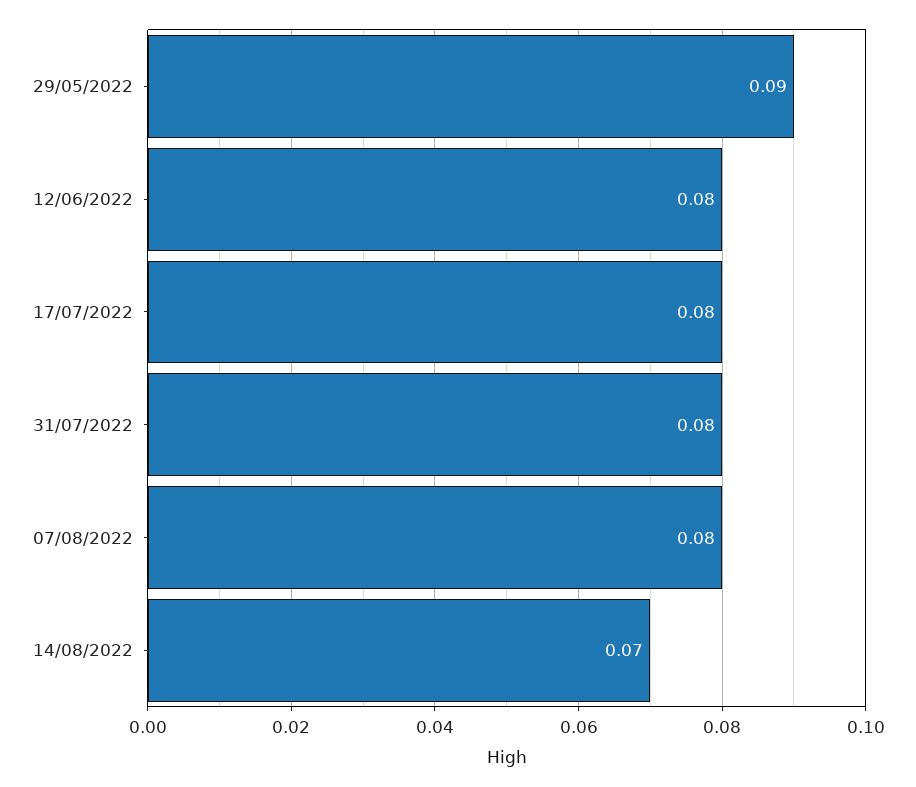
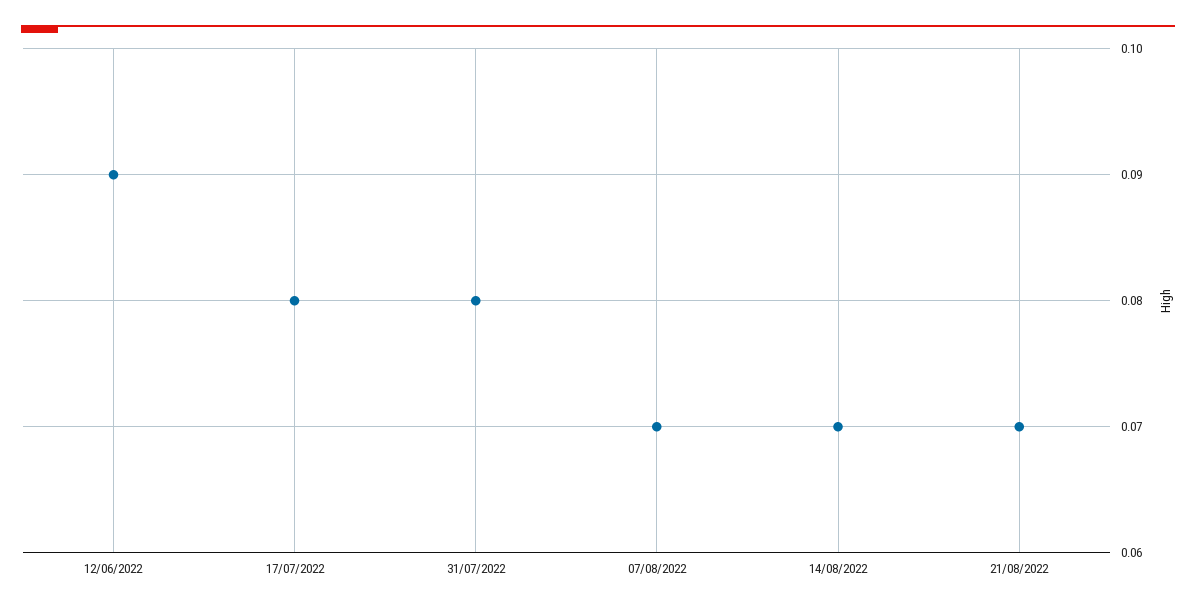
29/05/2022: 0.09 -> none
12/06/2022: 0.08 -> 0.09
07/08/2022: 0.08 -> 0.07
21/08/2022: none -> 0.07

